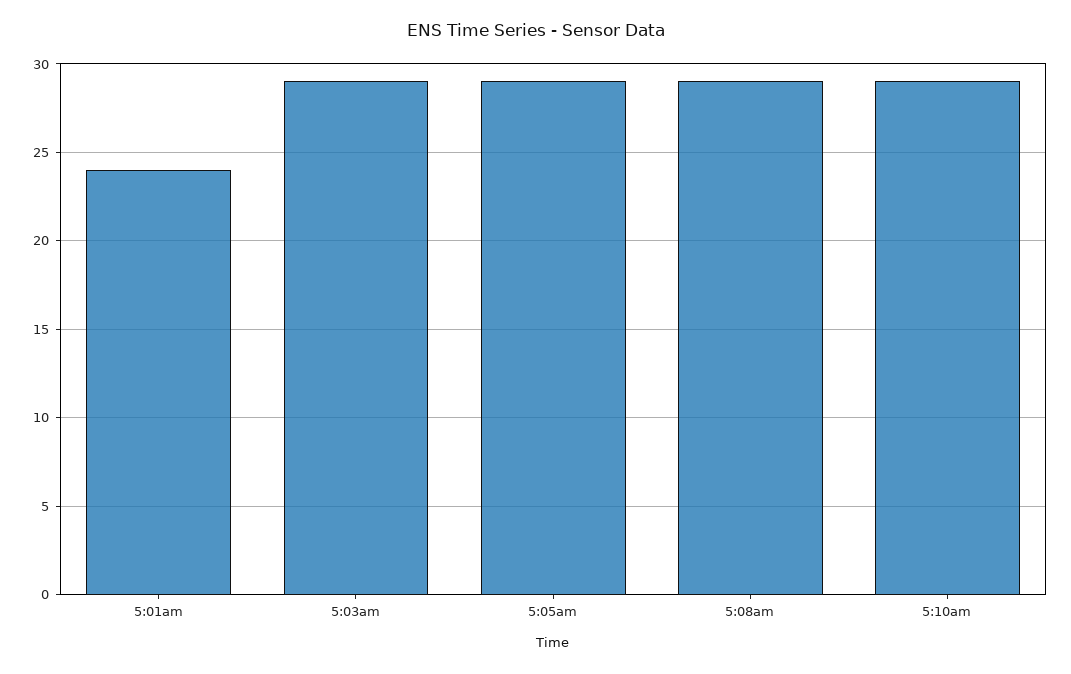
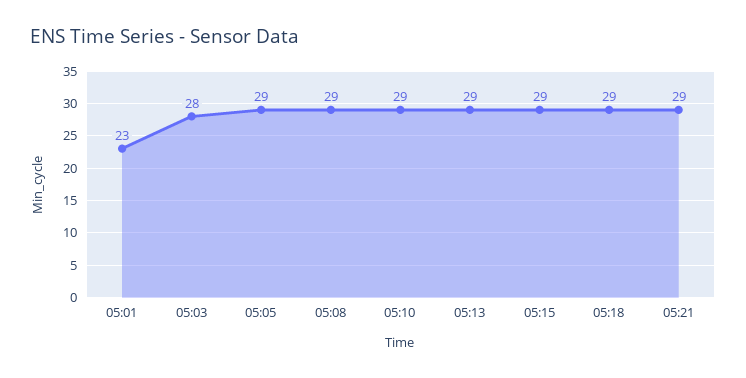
5:01am: 24 -> 23
5:03am: 29 -> 28
05:13: none -> 29
05:15: none -> 29
05:18: none -> 29
05:21: none -> 29

